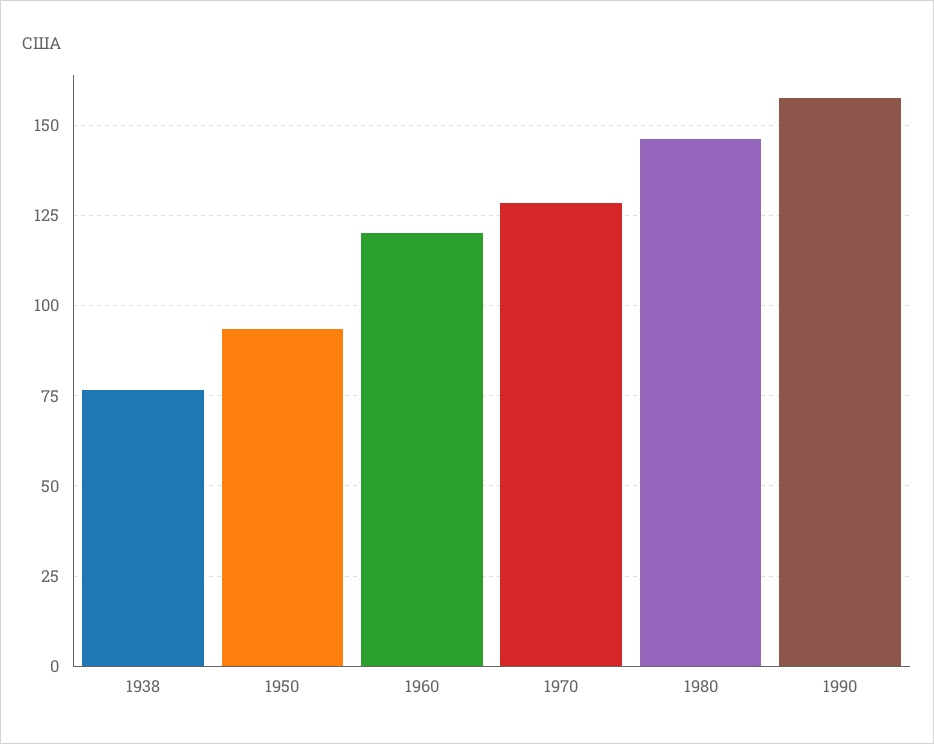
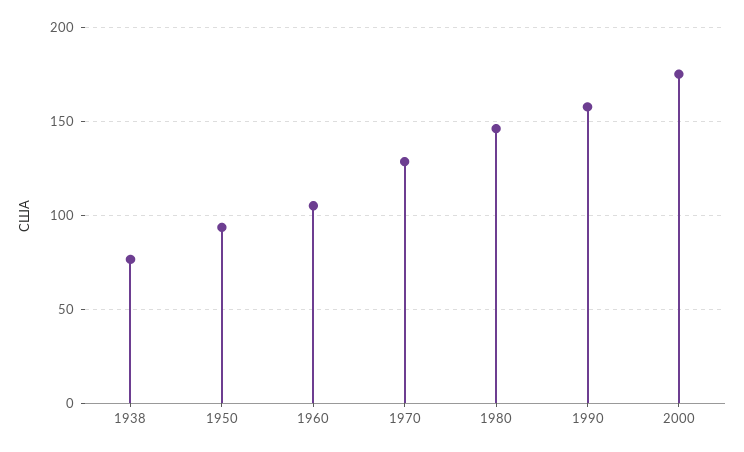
1960: 120 -> 105
2000: none -> 175

